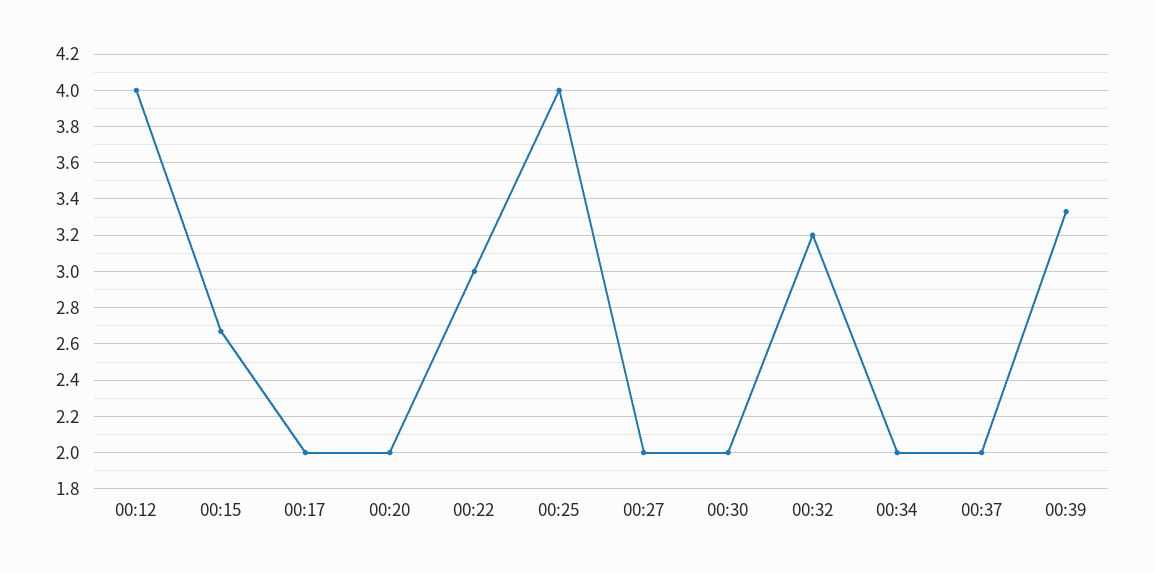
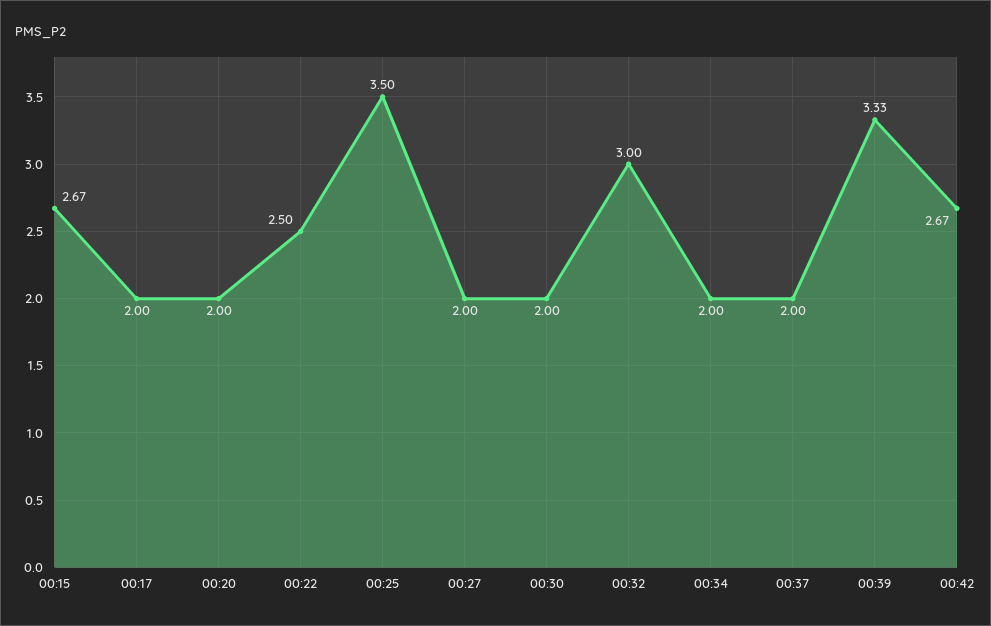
00:12: 4 -> none
00:22: 3 -> 2.5
00:25: 4 -> 3.5
00:32: 3.2 -> 3
00:42: none -> 2.67

